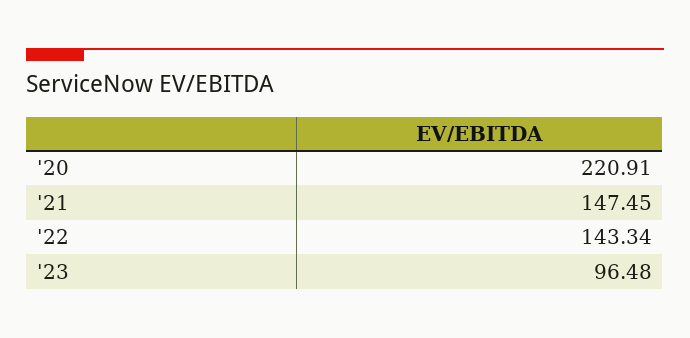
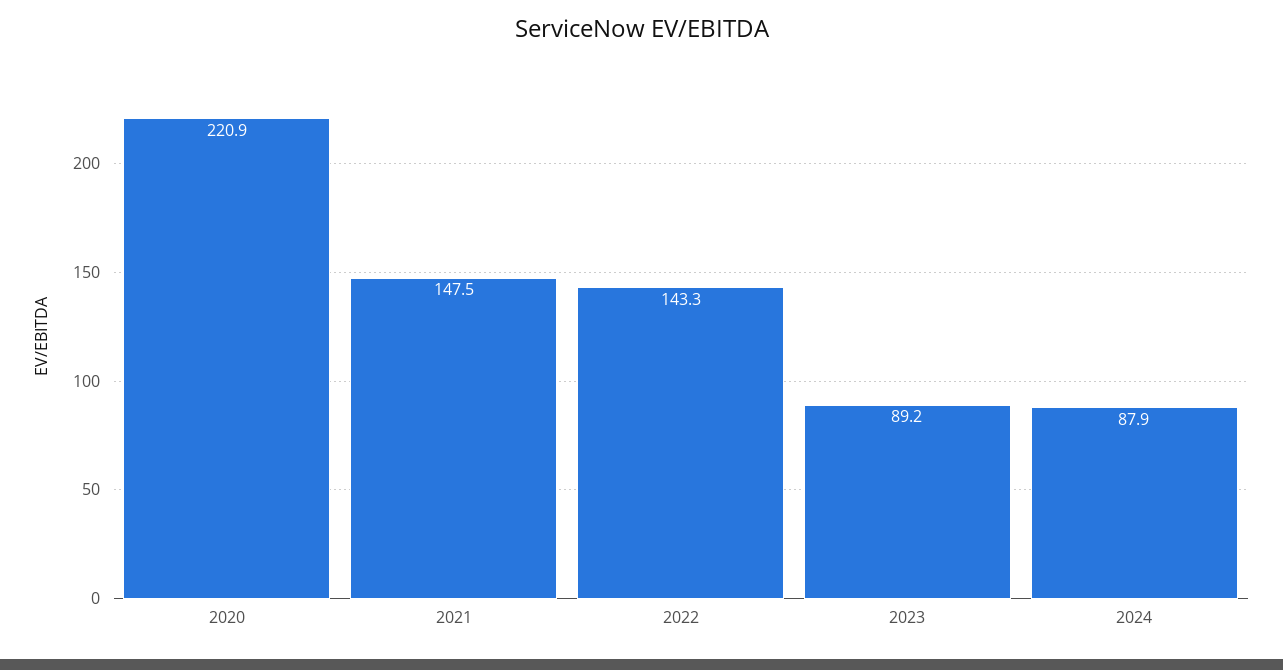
'23: 96.48 -> 89.2
2024: none -> 87.9

